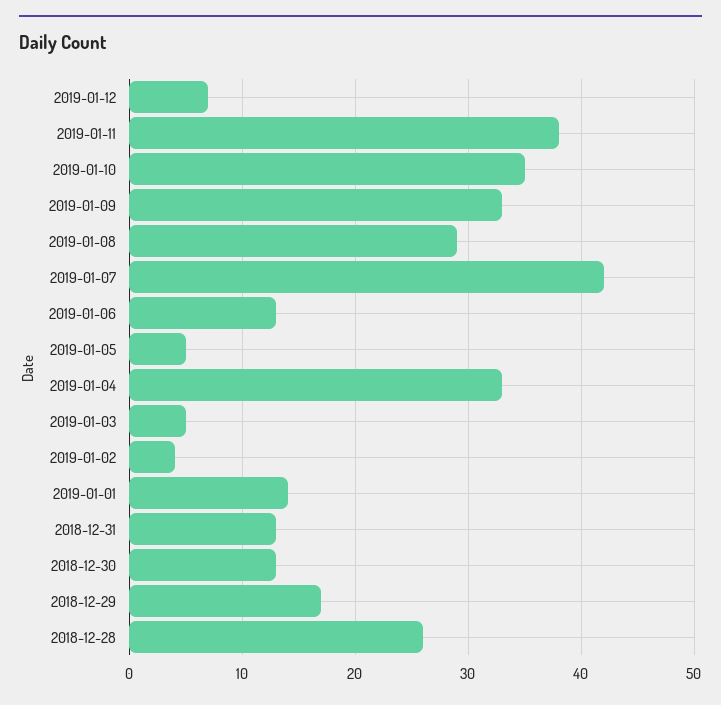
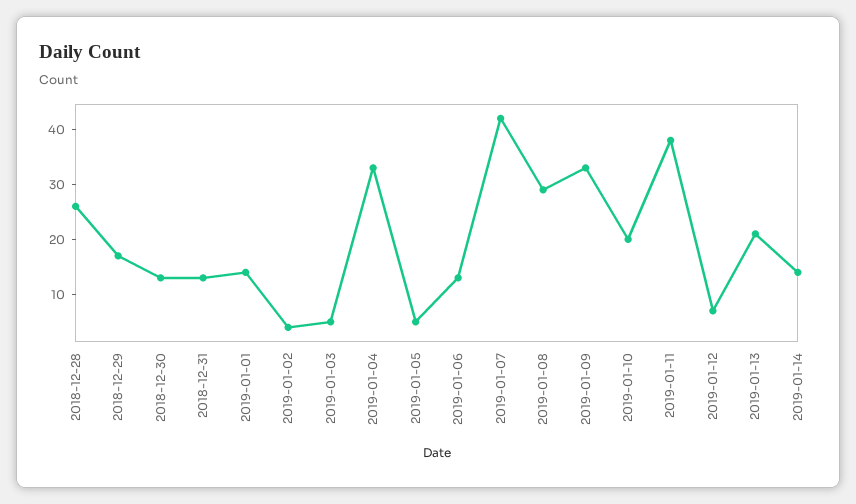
2019-01-10: 35 -> 20
2019-01-13: none -> 20
2019-01-14: none -> 15

